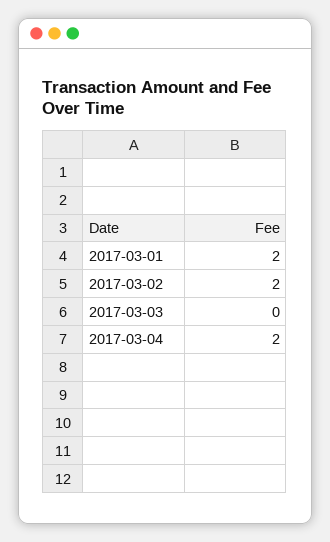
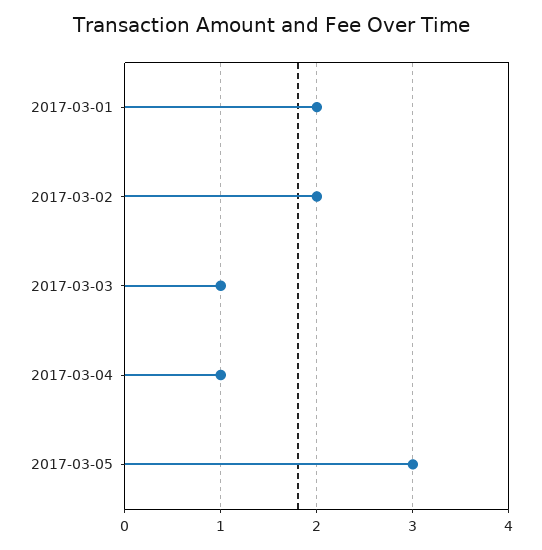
2017-03-03: 0 -> 1
2017-03-04: 2 -> 1
2017-03-05: none -> 3

